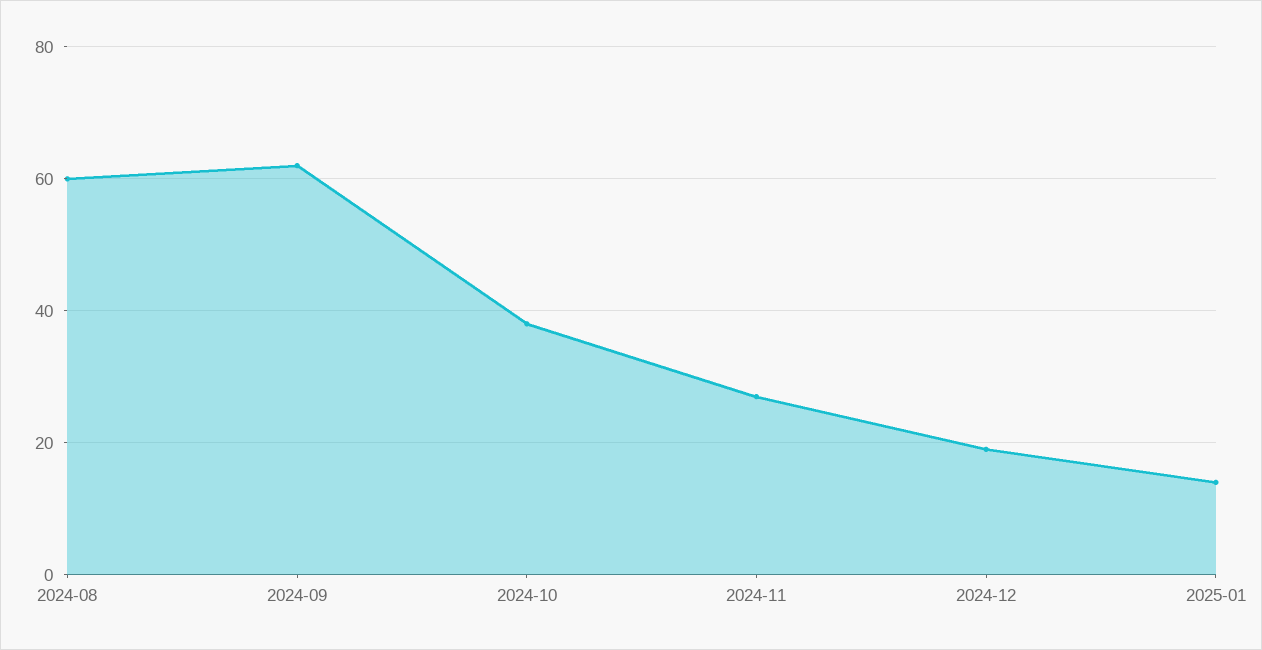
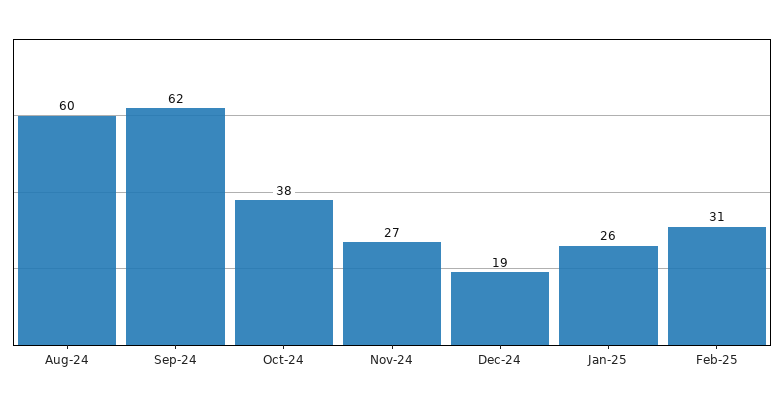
2025-01: 15 -> 26
Feb-25: none -> 31

